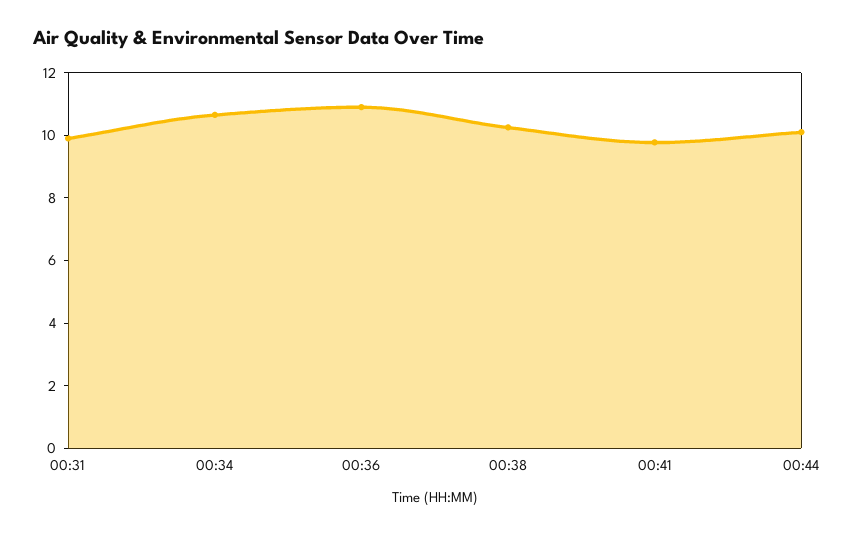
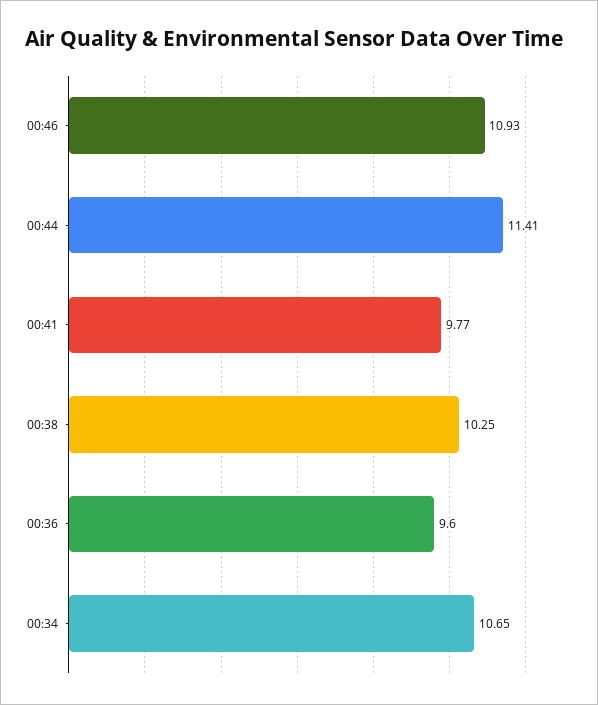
00:31: 10 -> none
00:36: 11 -> 9.6
00:44: 10 -> 11.41
00:46: none -> 10.93

